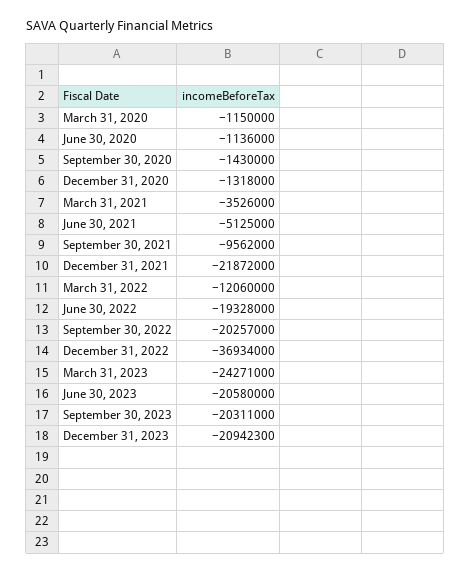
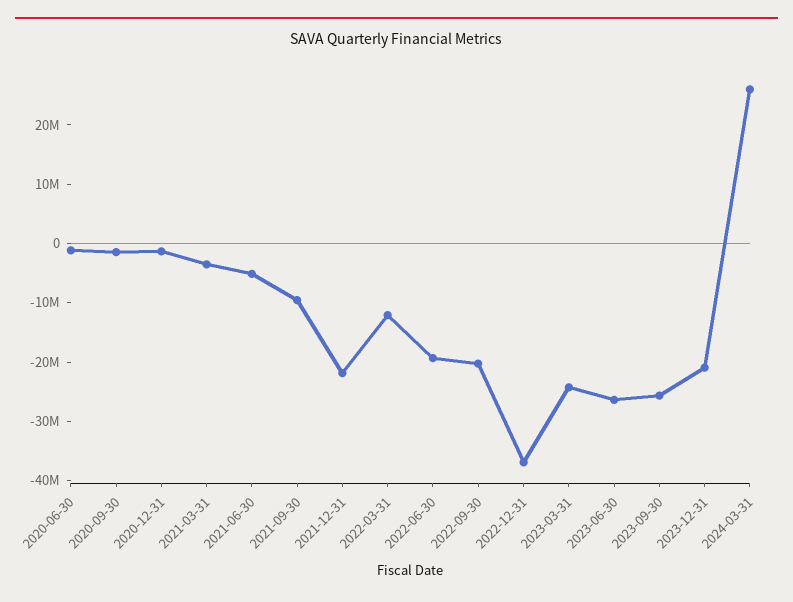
March 31, 2020: -1150000 -> none
June 30, 2023: -20580000 -> -26000000
September 30, 2023: -20311000 -> -26000000
2024-03-31: none -> 26000000

